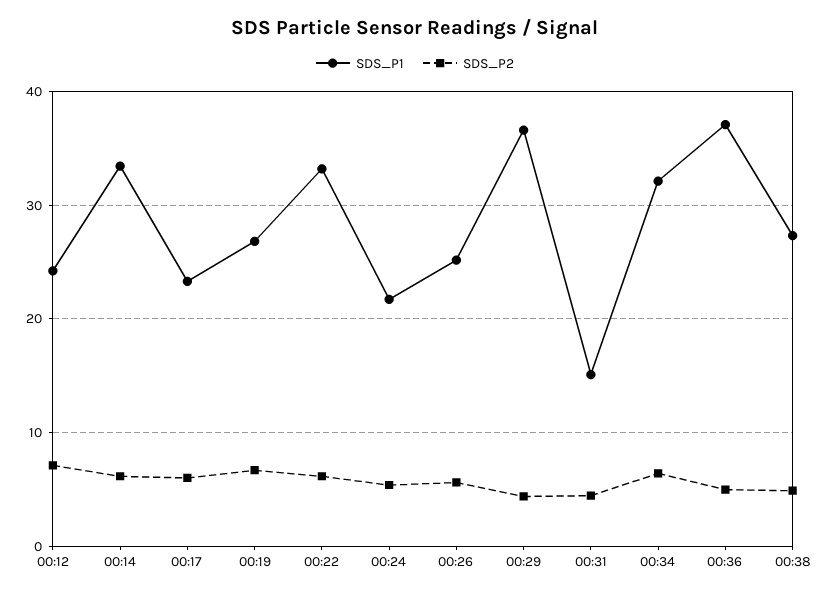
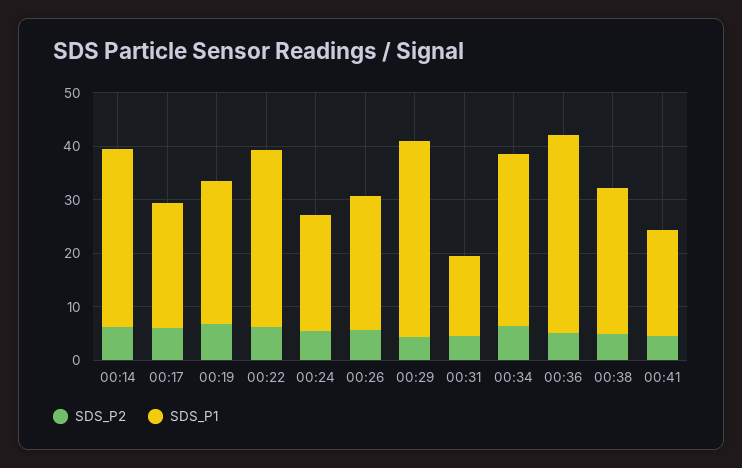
SDS_P1, 00:12: 24 -> none
SDS_P2, 00:12: 7 -> none
SDS_P2, 00:41: none -> 4
SDS_P1, 00:41: none -> 20

